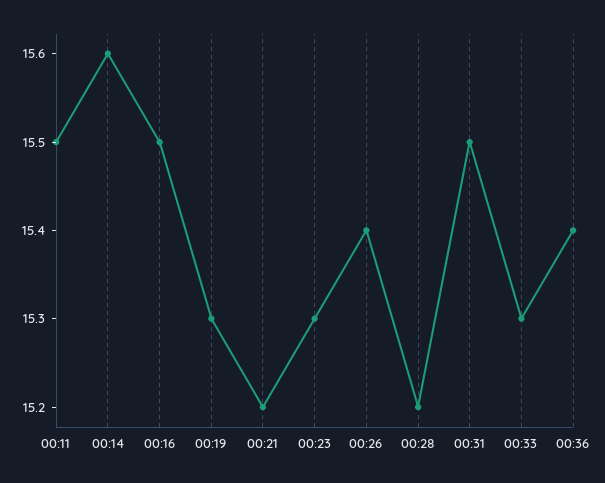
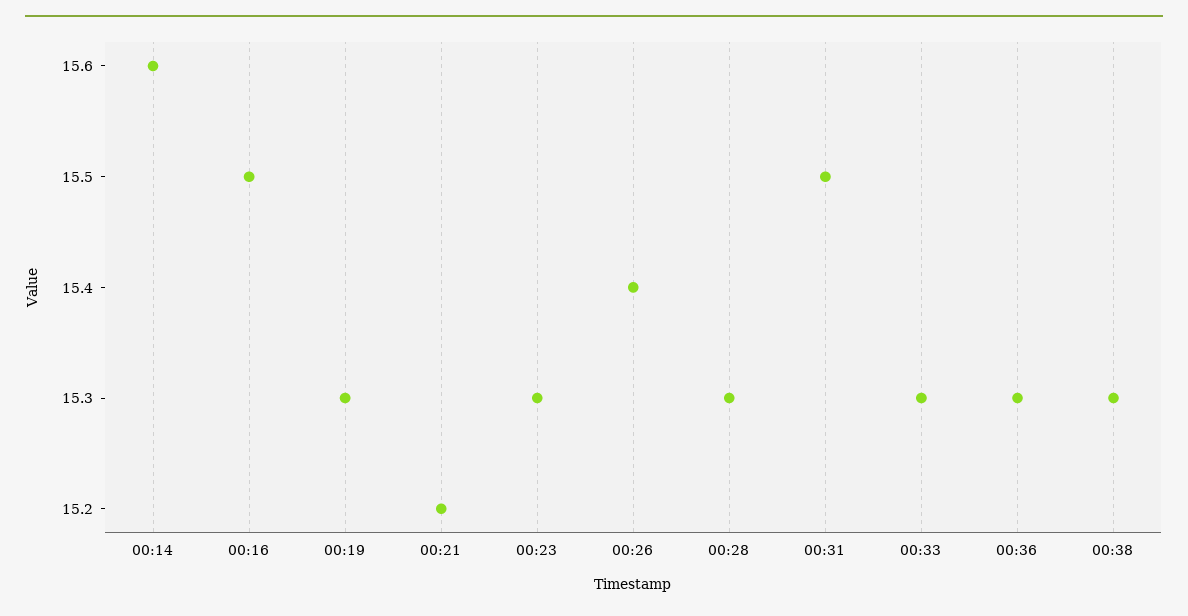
00:11: 15.5 -> none
00:28: 15.2 -> 15.3
00:36: 15.4 -> 15.3
00:38: none -> 15.3

